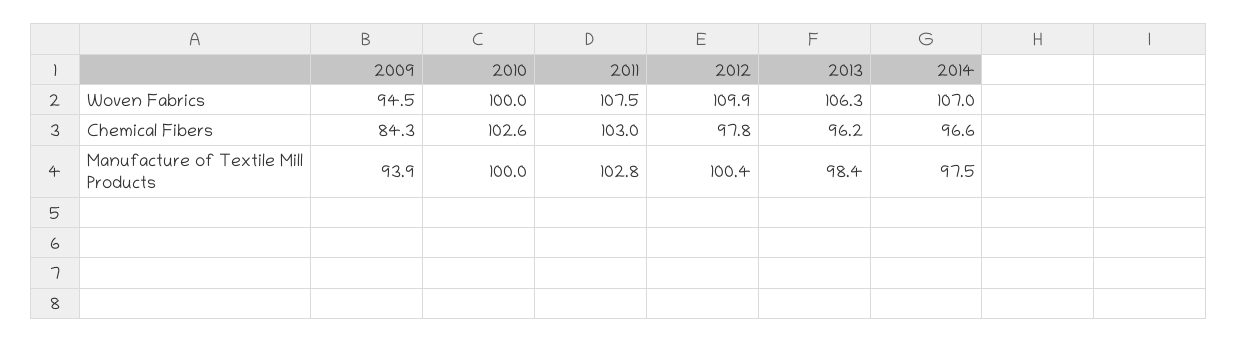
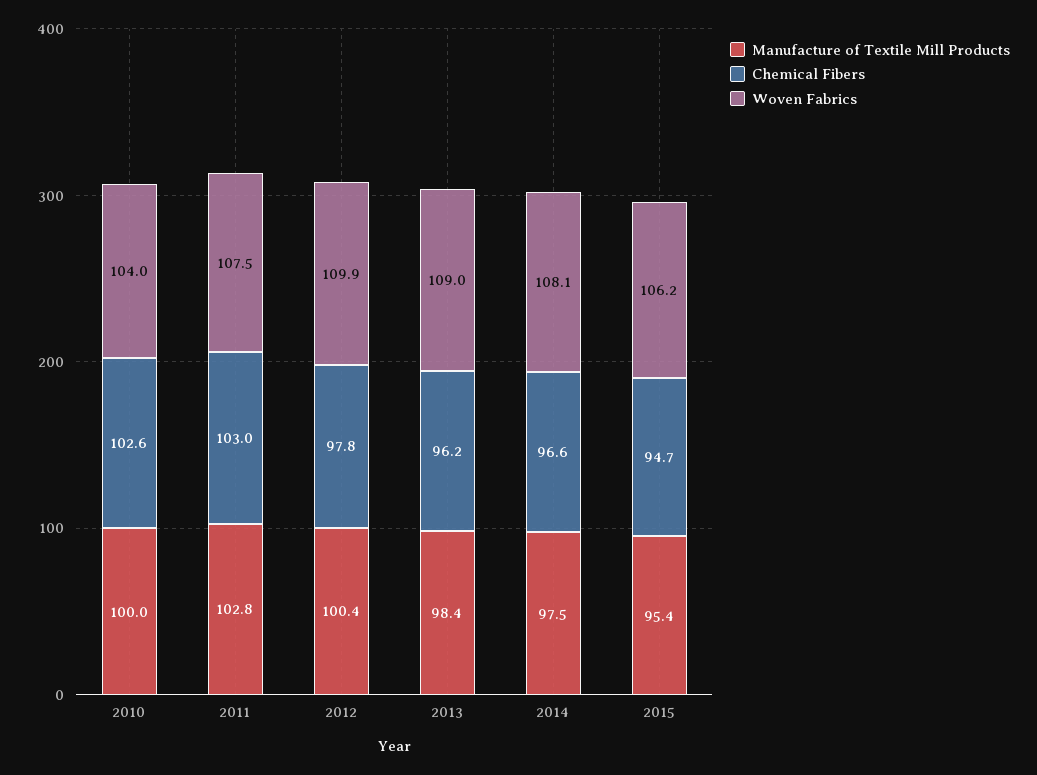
Woven Fabrics, 2009: 94.5 -> none
Woven Fabrics, 2010: 100 -> 104
Woven Fabrics, 2013: 106.3 -> 109
Woven Fabrics, 2014: 107 -> 108.1
Chemical Fibers, 2009: 84.3 -> none
Manufacture of Textile Mill Products, 2009: 93.9 -> none
Manufacture of Textile Mill Products, 2015: none -> 95.4
Chemical Fibers, 2015: none -> 94.7
Woven Fabrics, 2015: none -> 106.2

